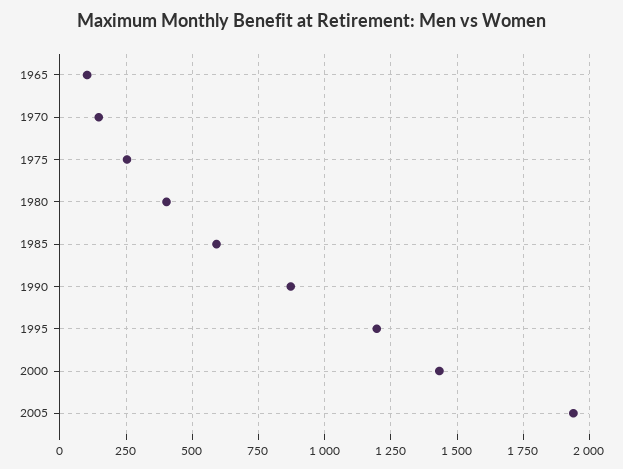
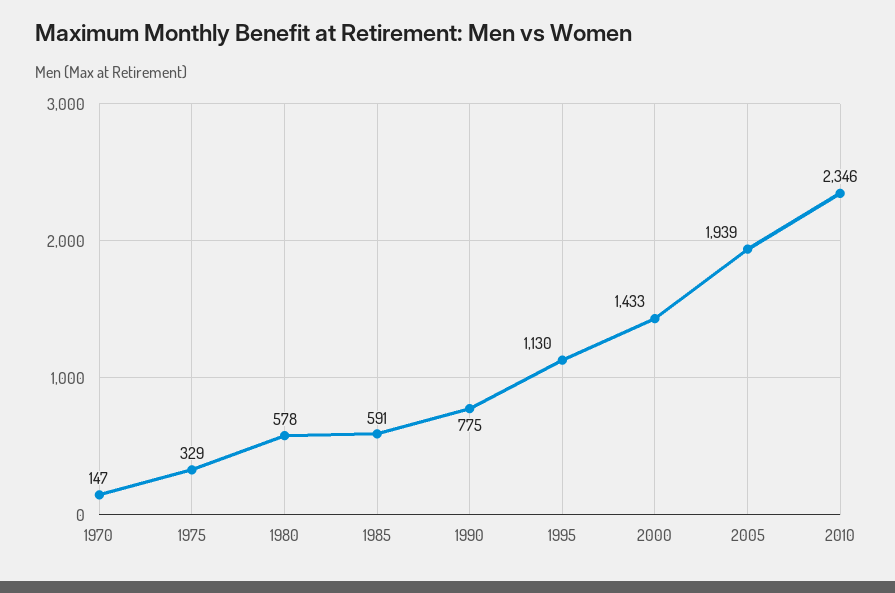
1965: 100 -> none
1975: 250 -> 329
1980: 400 -> 578
1990: 875 -> 775
1995: 1200 -> 1130
2010: none -> 2346

